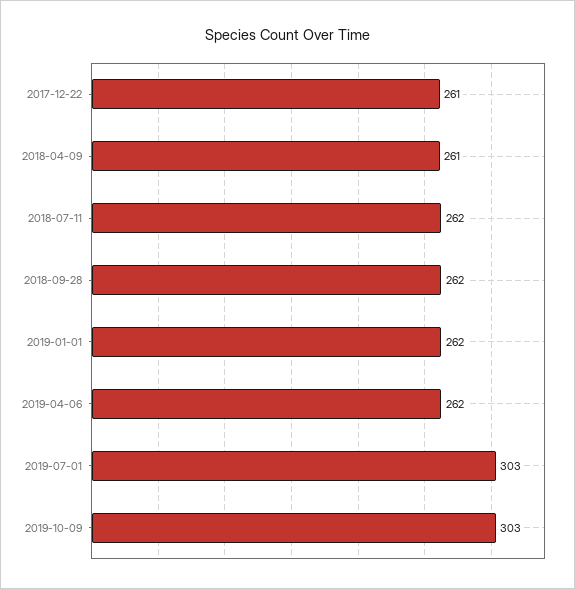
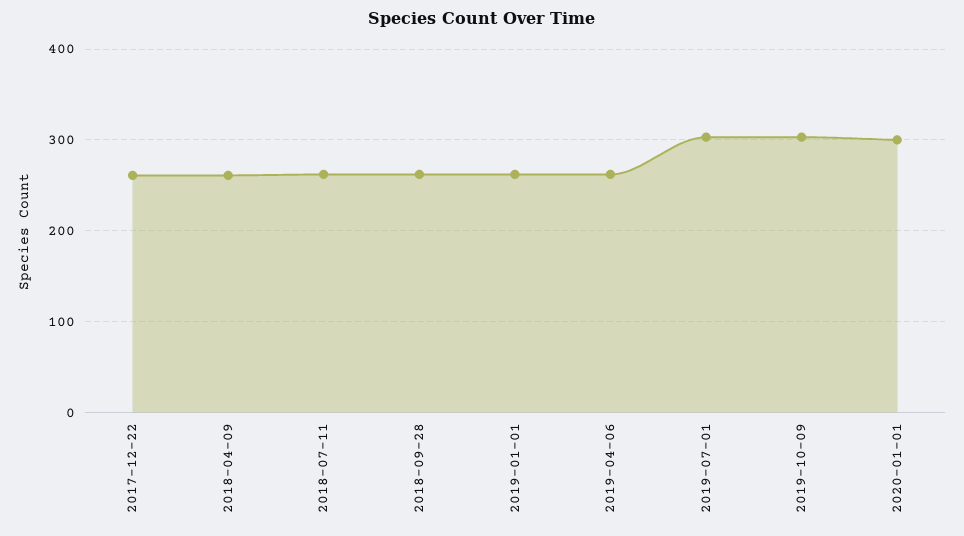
2020-01-01: none -> 300

